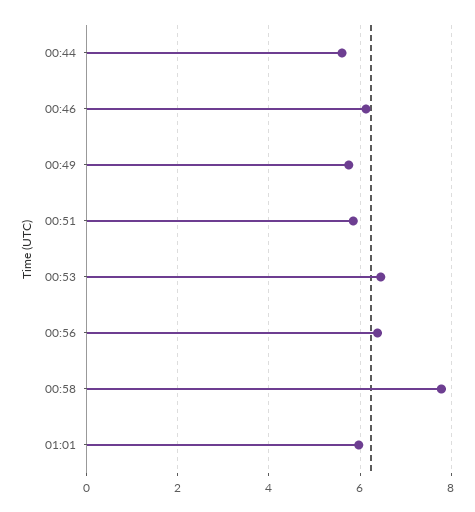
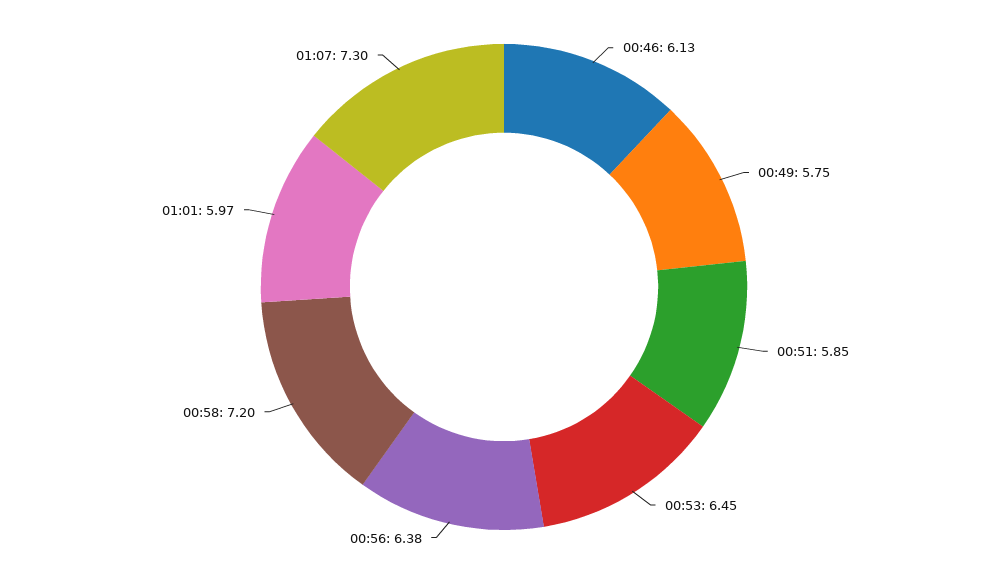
00:44: 5.6 -> none
00:58: 7.8 -> 7.2
01:07: none -> 7.3

